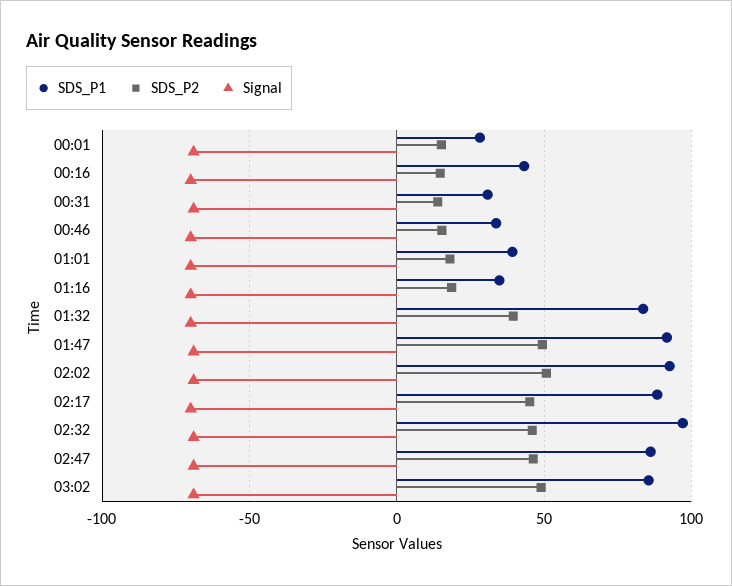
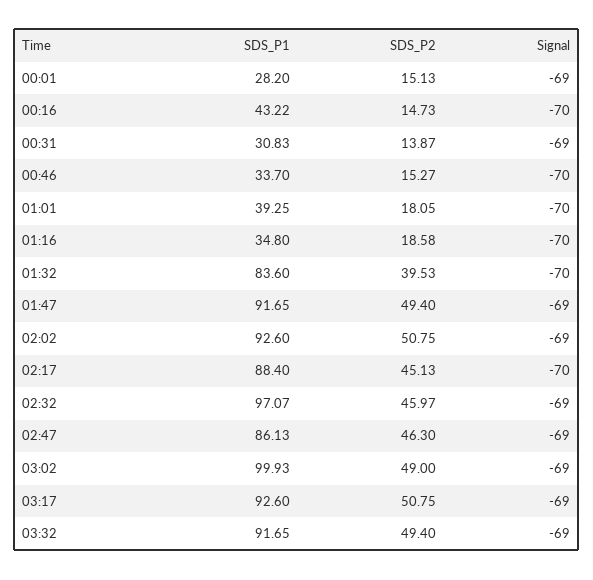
SDS_P1, 03:02: 85 -> 99.93
SDS_P1, 03:17: none -> 92.6
SDS_P2, 03:17: none -> 50.75
Signal, 03:17: none -> -69
SDS_P1, 03:32: none -> 91.65
SDS_P2, 03:32: none -> 49.4
Signal, 03:32: none -> -69

